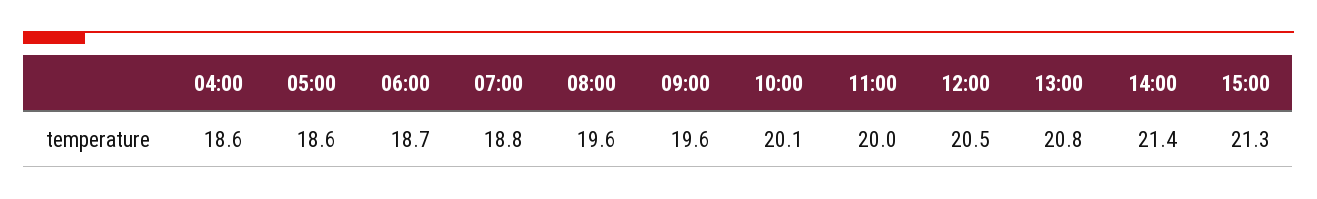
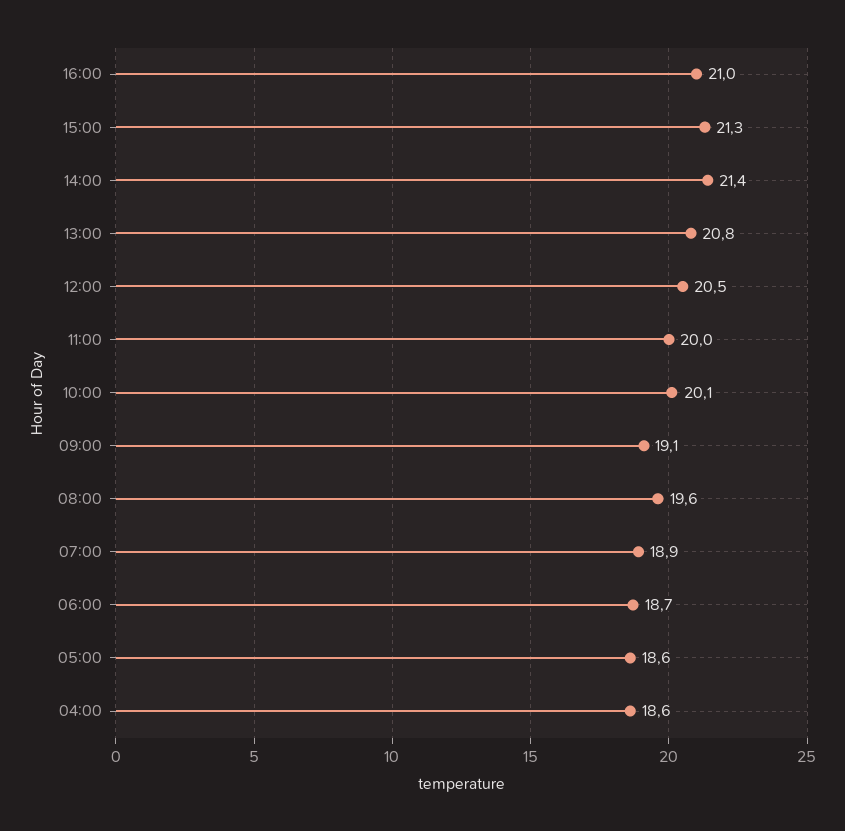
07:00: 18.8 -> 18.9
09:00: 19.6 -> 19.1
16:00: none -> 21

